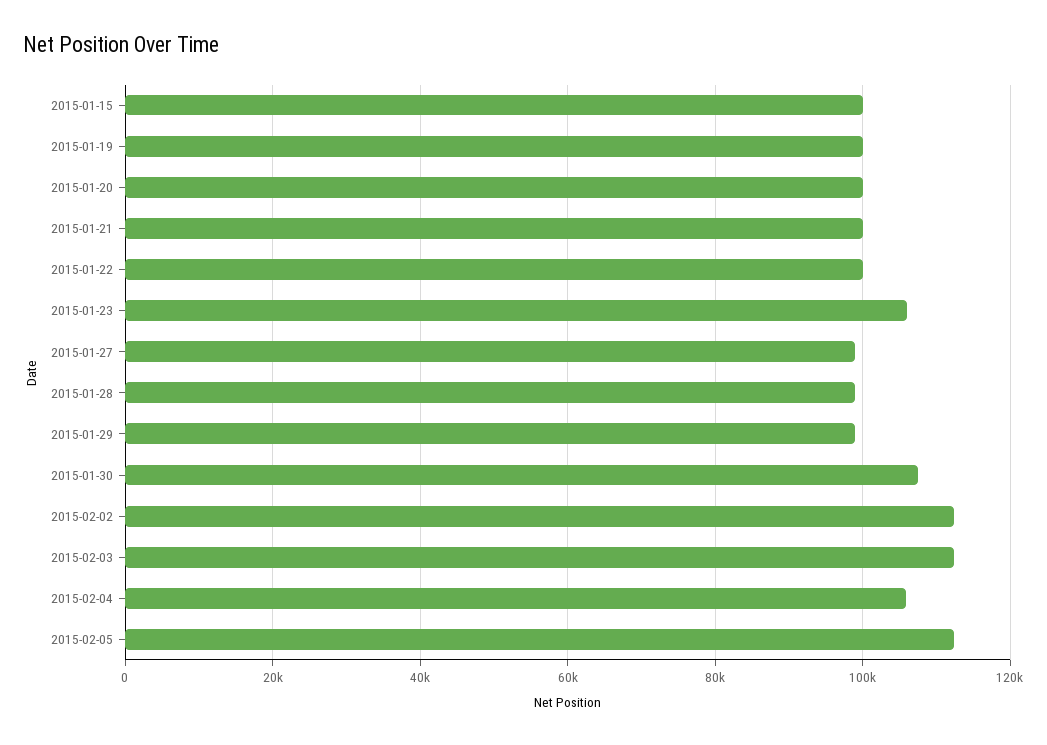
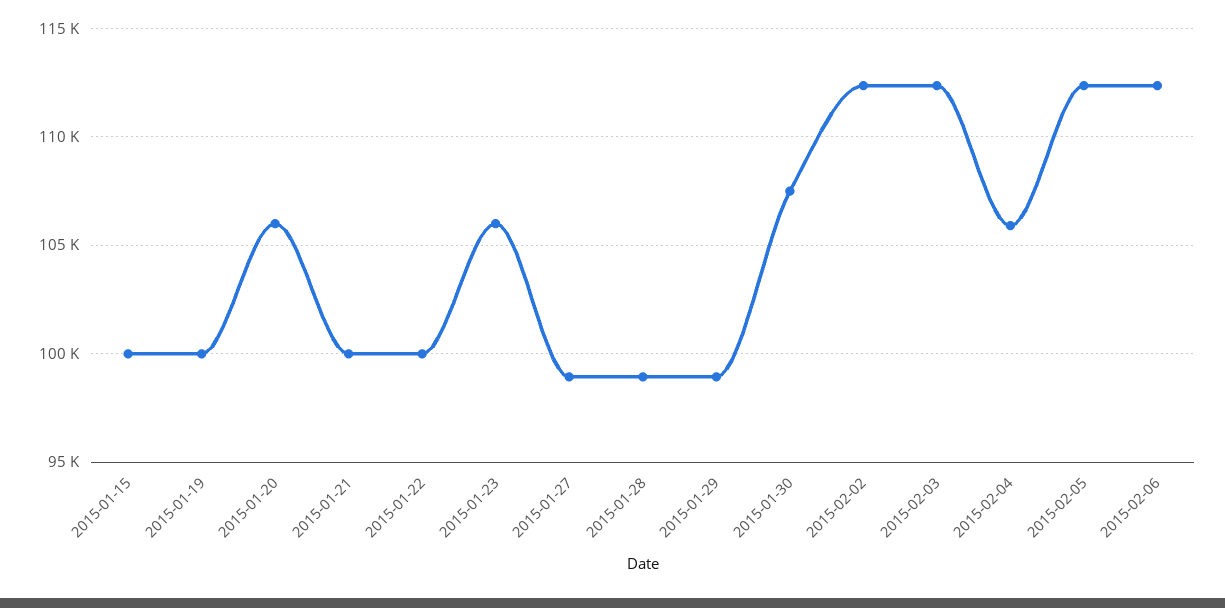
2015-01-20: 100000 -> 106000
2015-02-06: none -> 112500

